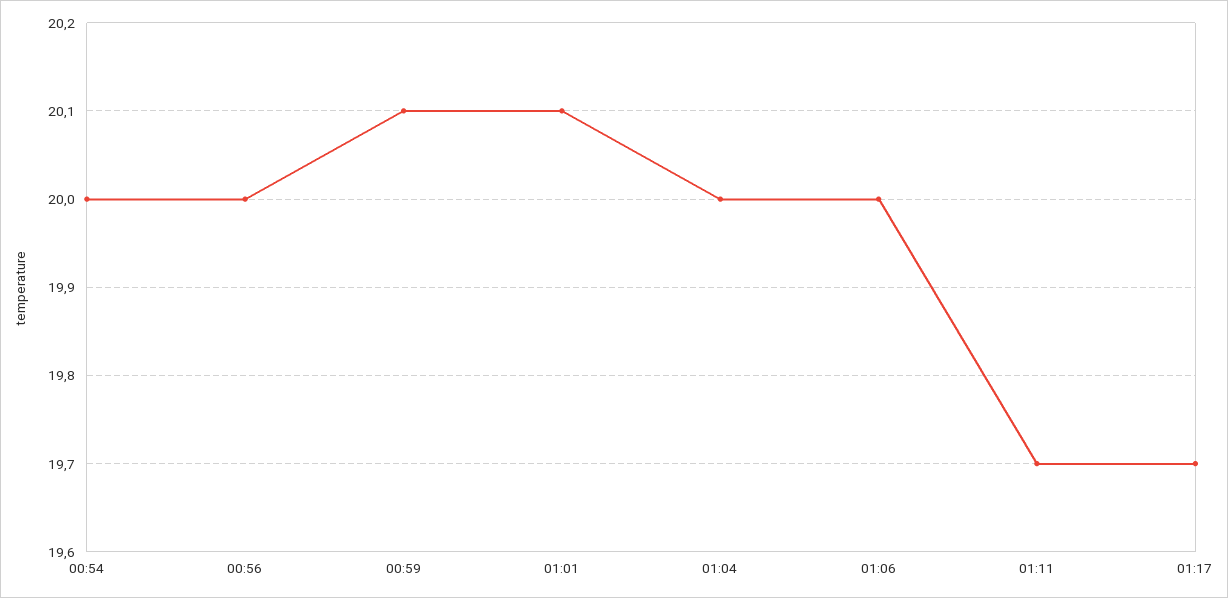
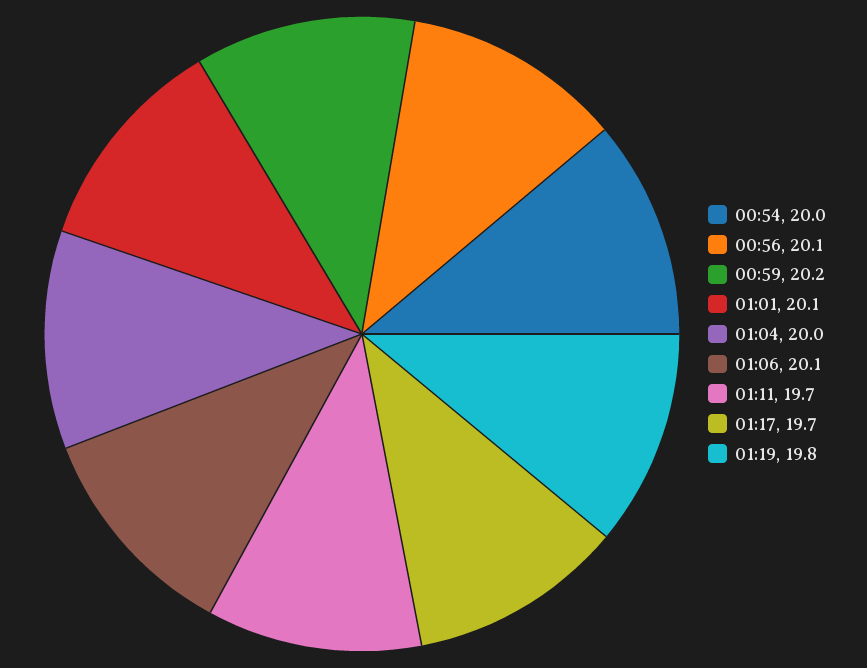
00:56: 20 -> 20.1
00:59: 20.1 -> 20.2
01:06: 20 -> 20.1
01:19: none -> 19.8

